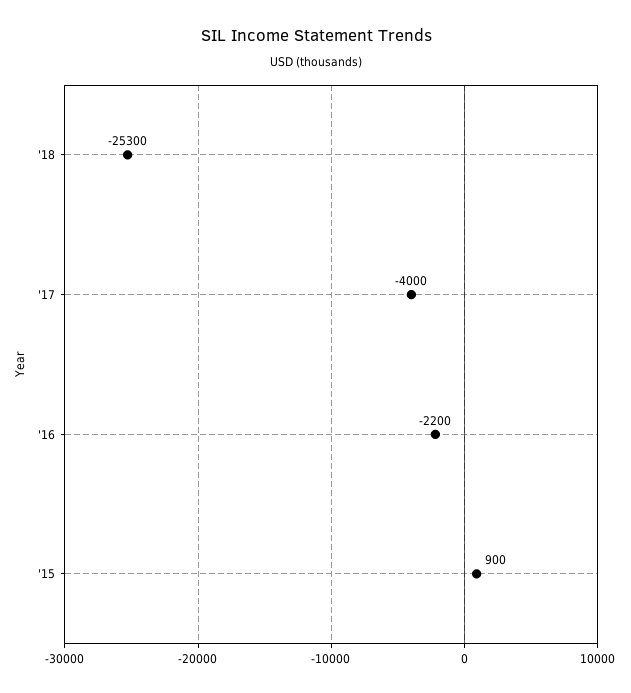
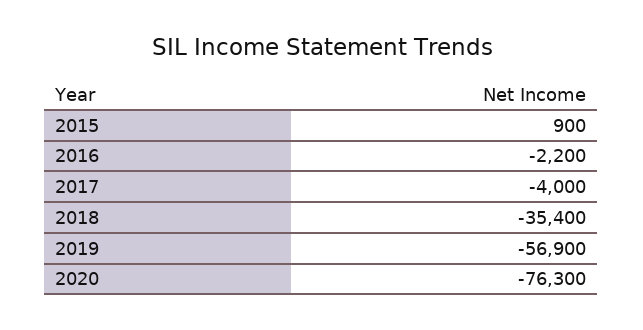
'18: -25300 -> -35400
2019: none -> -56900
2020: none -> -76300

